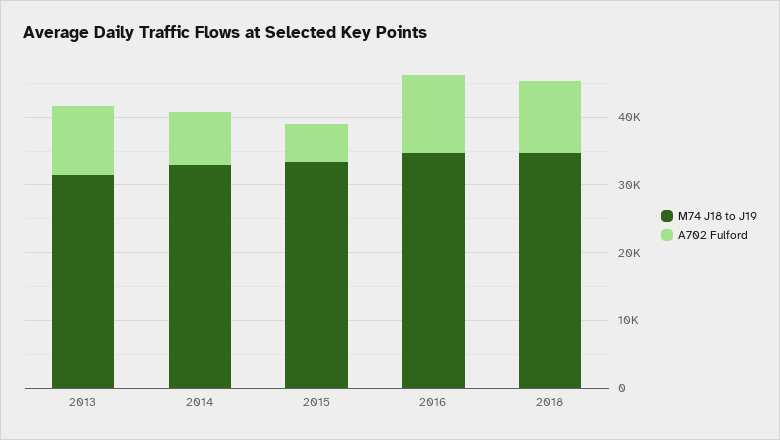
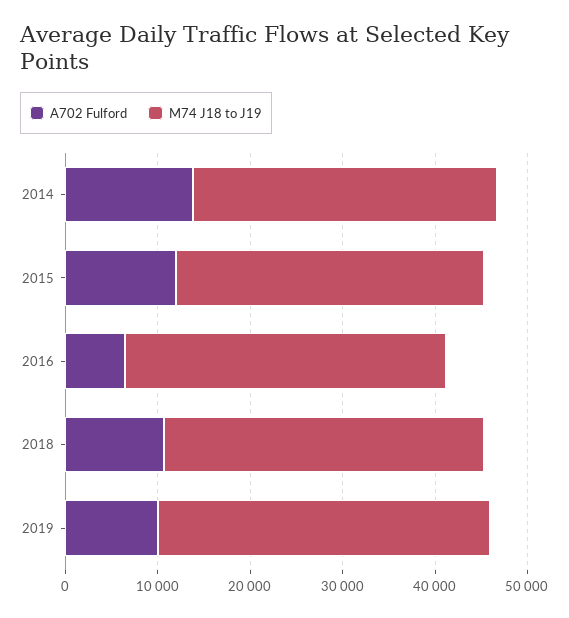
M74 J18 to J19, 2013: 32000 -> none
A702 Fulford, 2013: 10000 -> none
A702 Fulford, 2014: 8000 -> 14000
A702 Fulford, 2015: 6000 -> 12000
A702 Fulford, 2016: 12000 -> 6000
A702 Fulford, 2019: none -> 10000
M74 J18 to J19, 2019: none -> 36000

